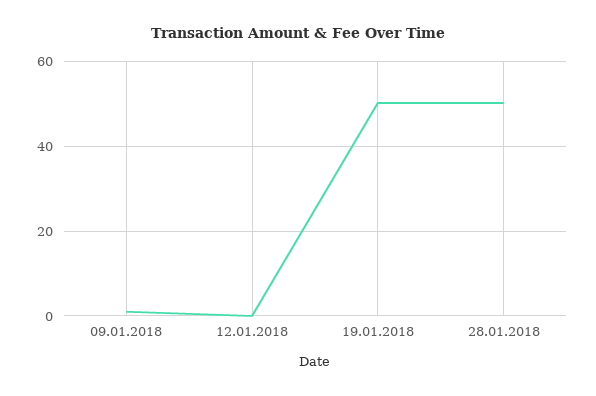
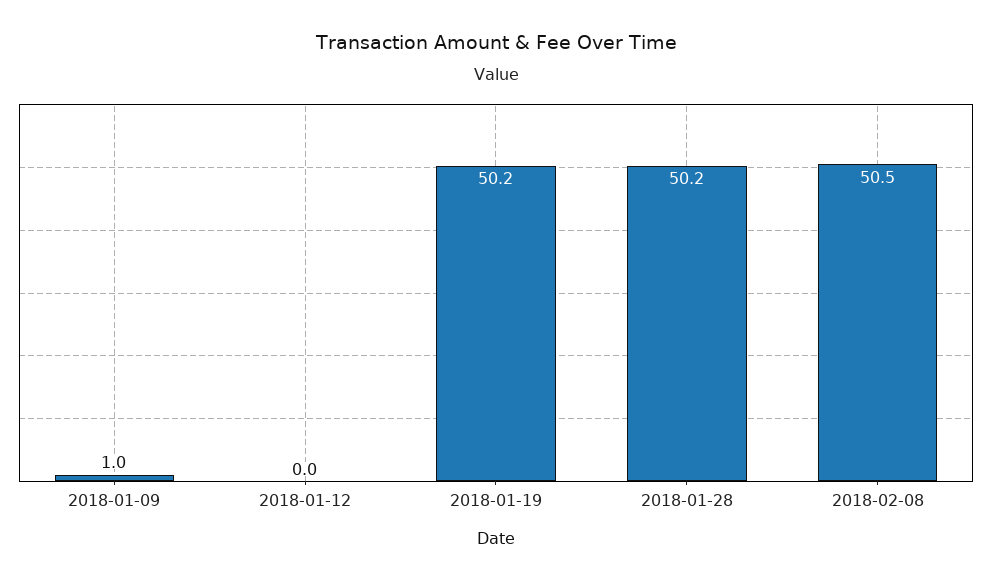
2018-02-08: none -> 50.5

